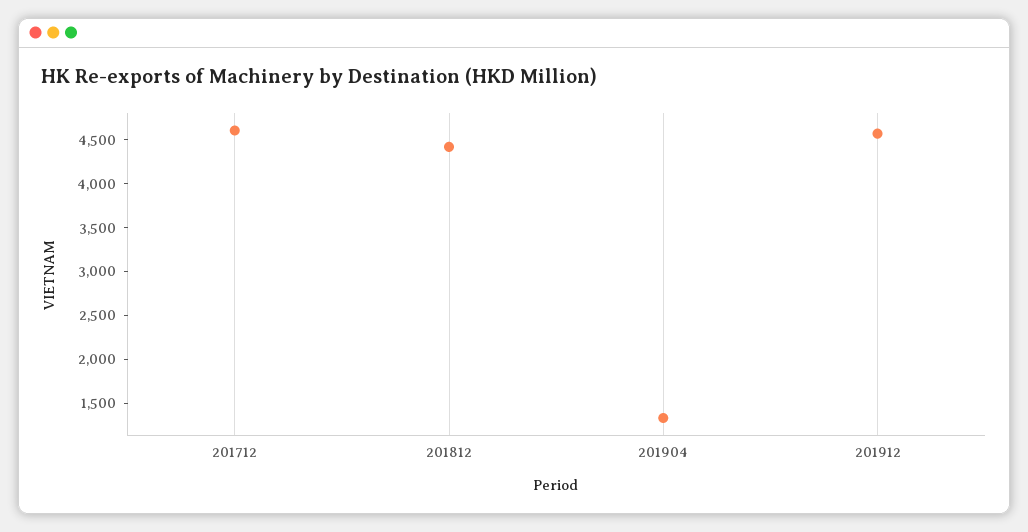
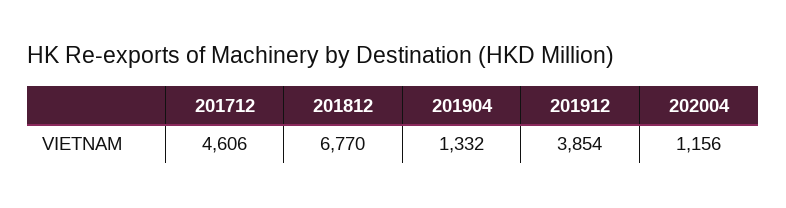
201812: 4400 -> 6770
201912: 4600 -> 3854
202004: none -> 1156

